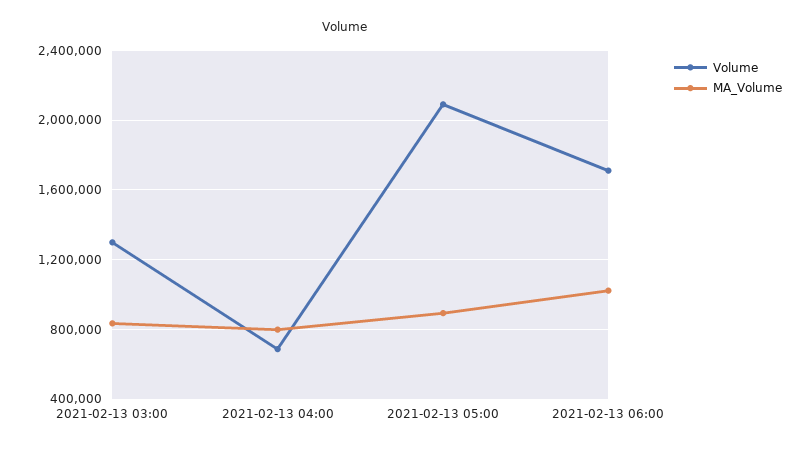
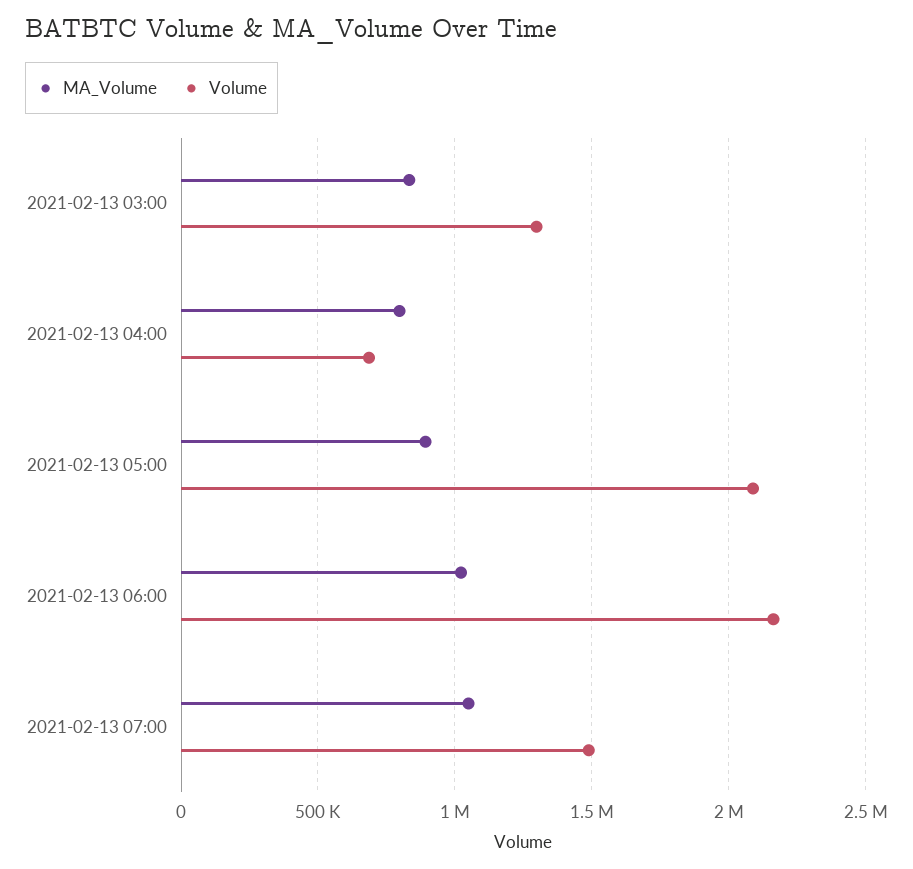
Volume, 2021-02-13 06:00: 1700000 -> 2150000
MA_Volume, 2021-02-13 07:00: none -> 1050000
Volume, 2021-02-13 07:00: none -> 1500000

